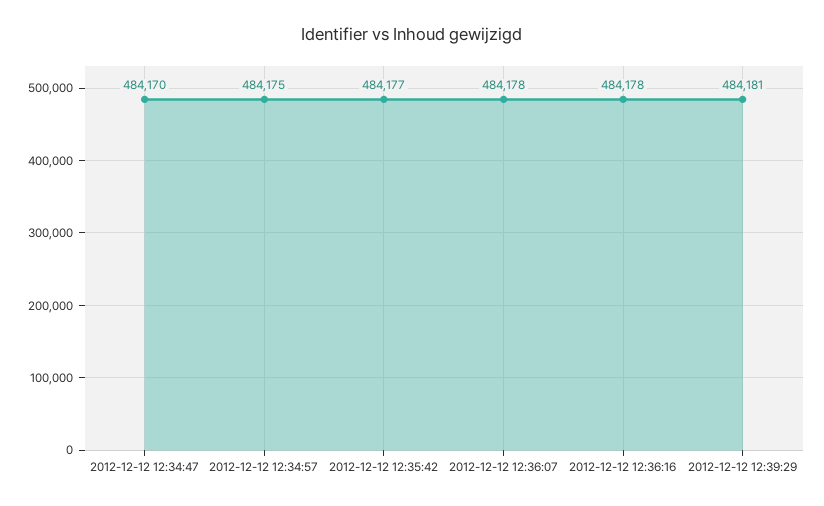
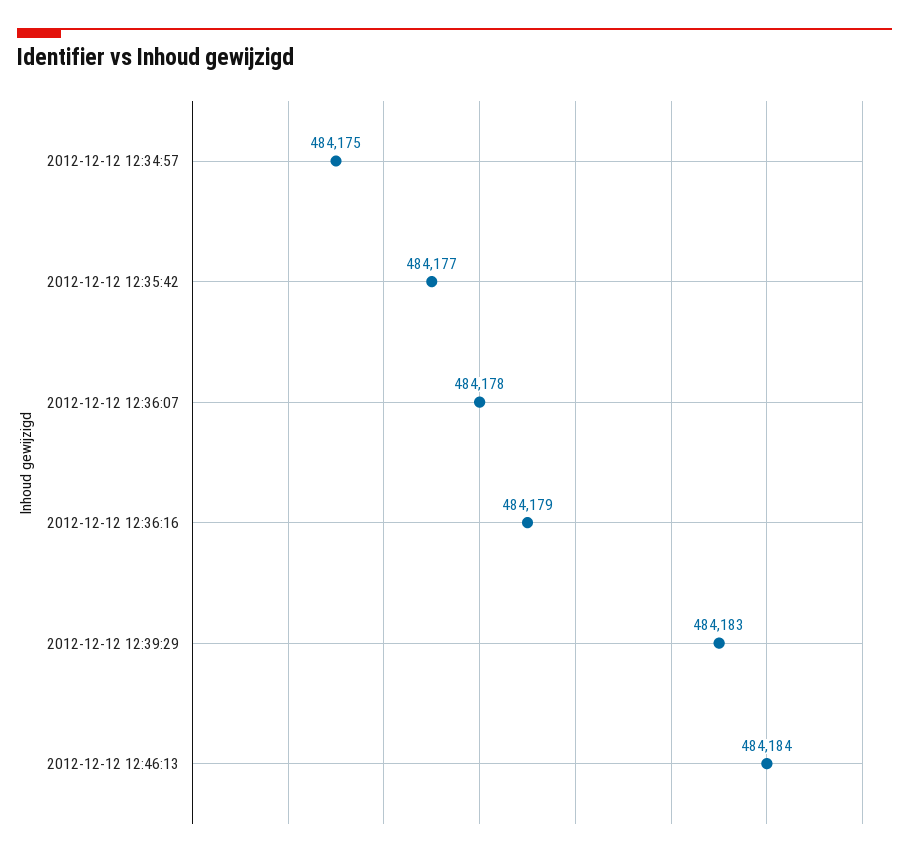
2012-12-12 12:34:47: 484170 -> none
2012-12-12 12:36:16: 484178 -> 484179
2012-12-12 12:39:29: 484181 -> 484183
2012-12-12 12:46:13: none -> 484184

